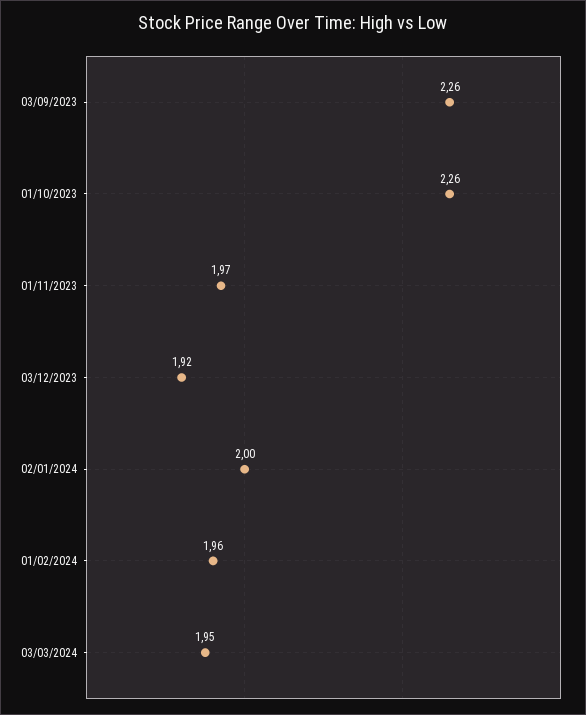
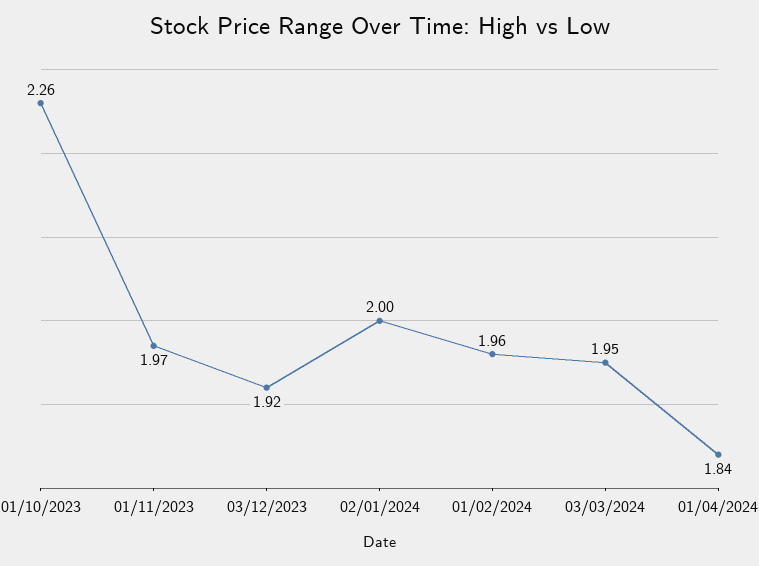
03/09/2023: 2.26 -> none
01/04/2024: none -> 1.84

